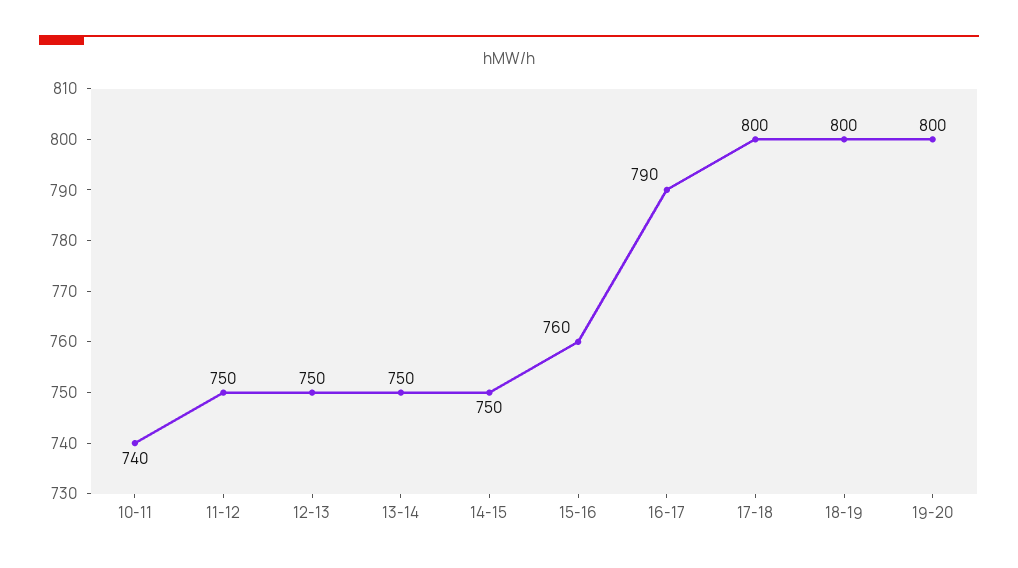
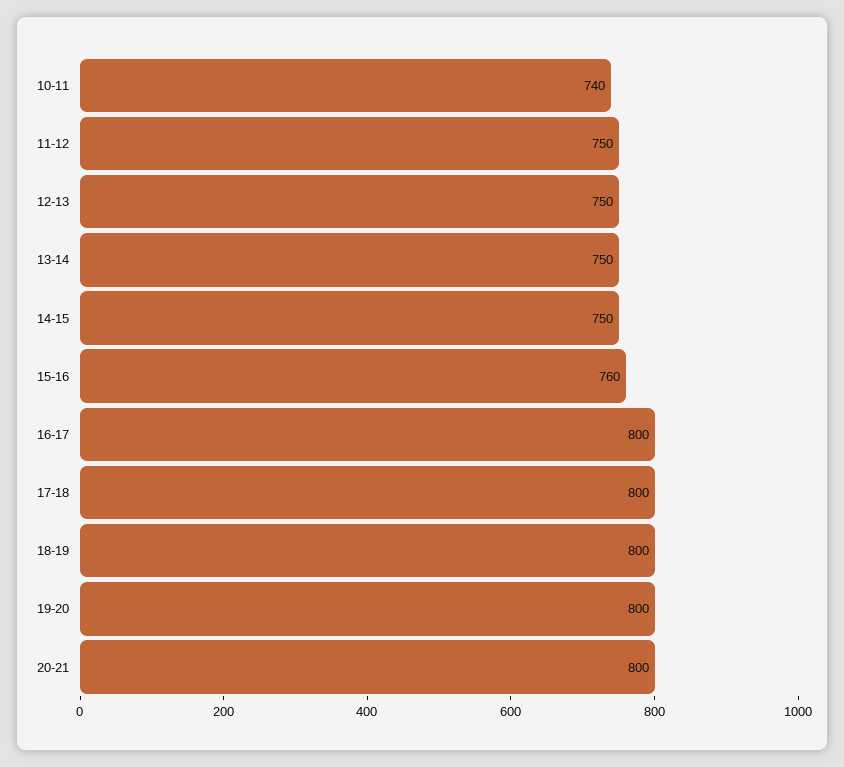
16-17: 790 -> 800
20-21: none -> 800

